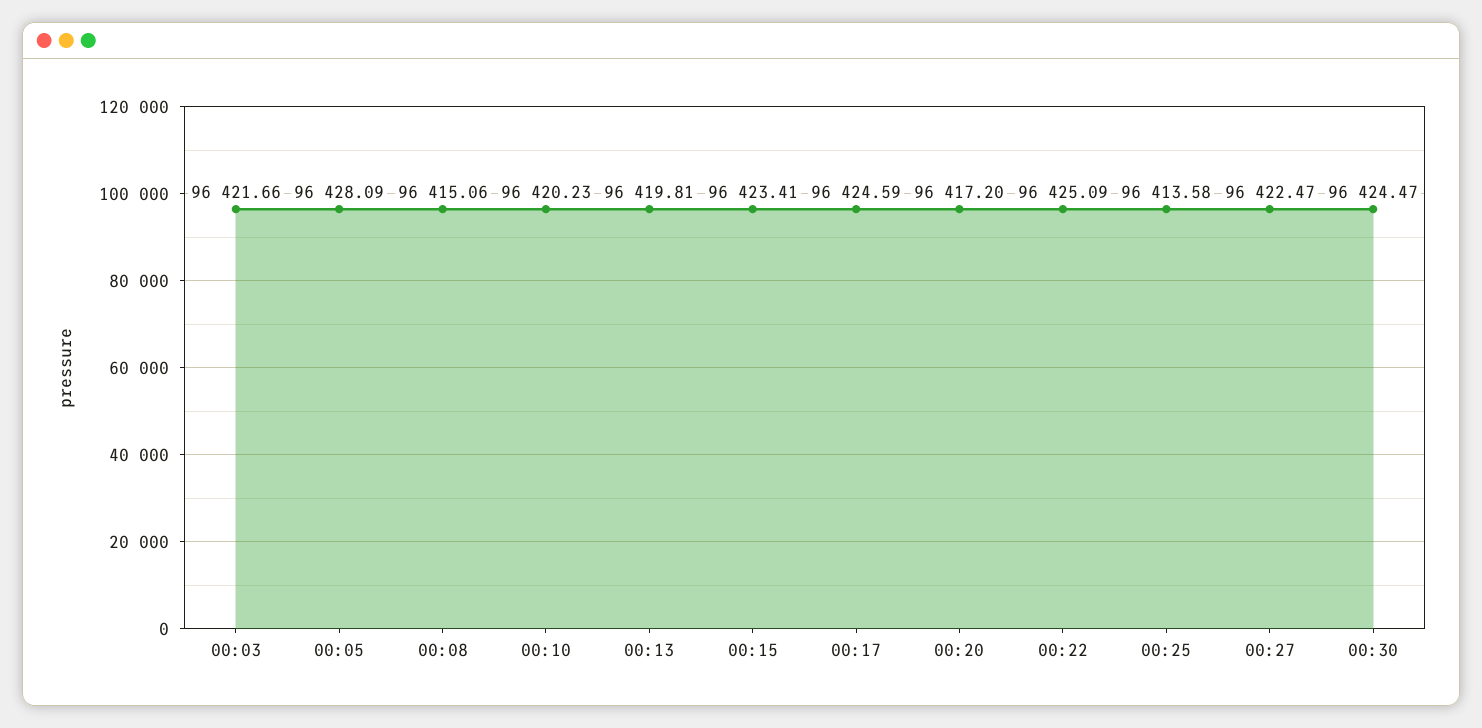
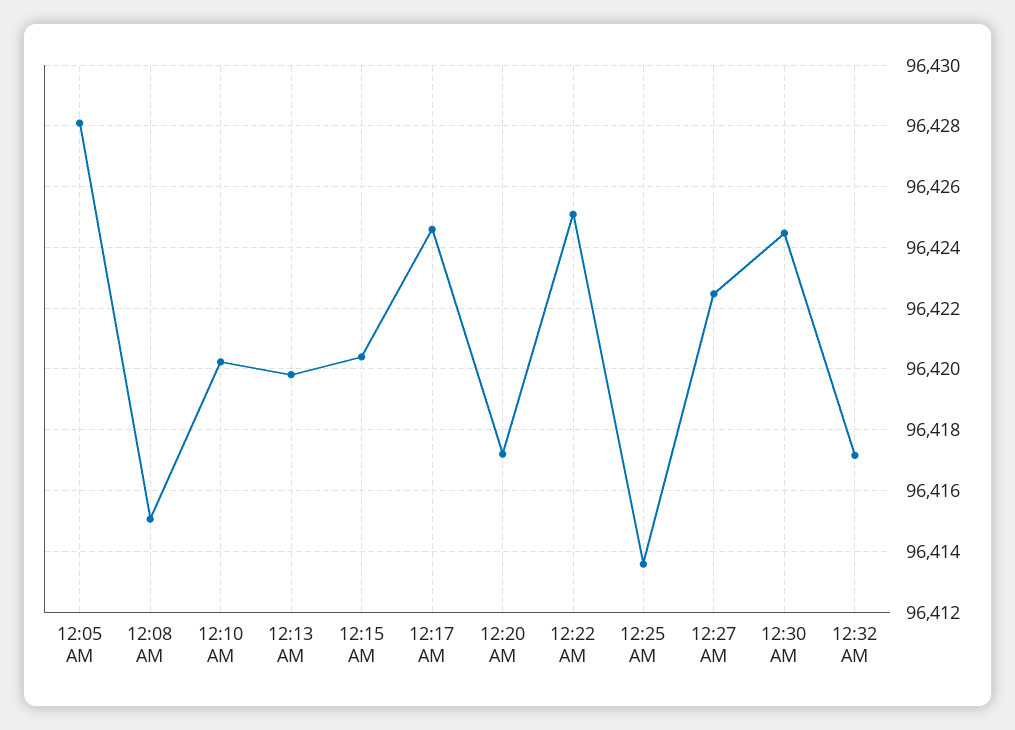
00:03: 96421.66 -> none
00:15: 96423.41 -> 96420.4
12:32 AM: none -> 96417.2

